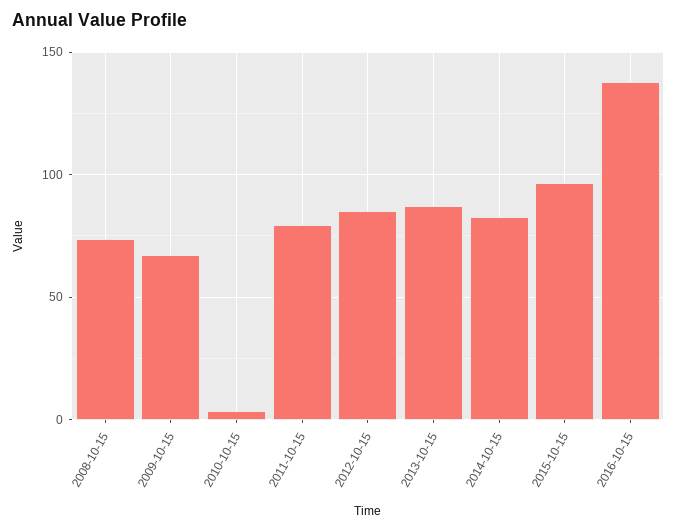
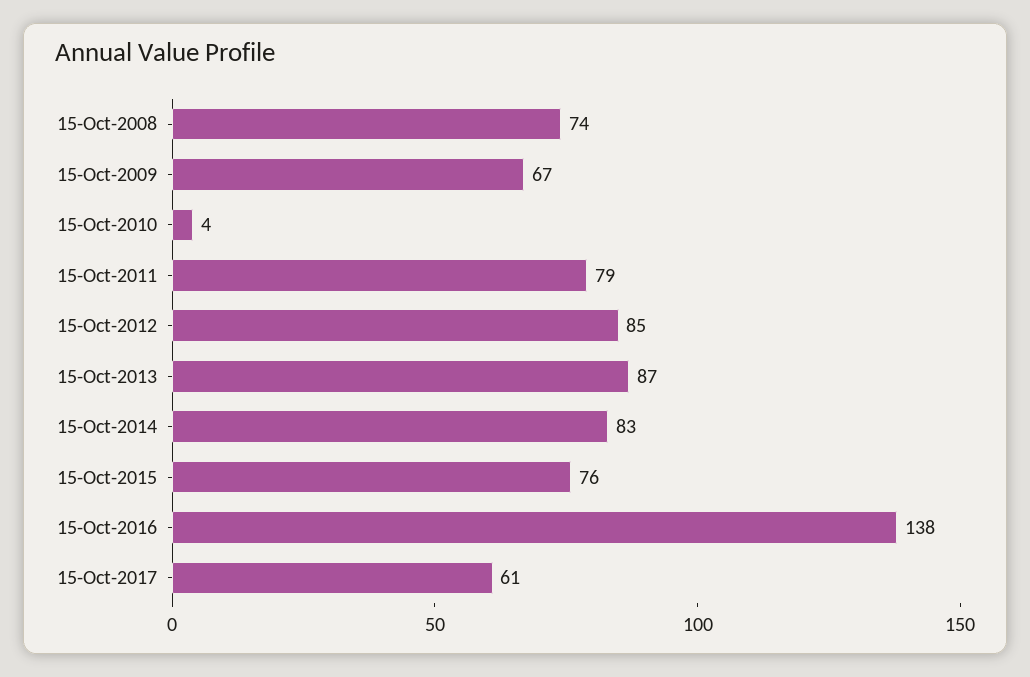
2015-10-15: 95 -> 76
15-Oct-2017: none -> 61

